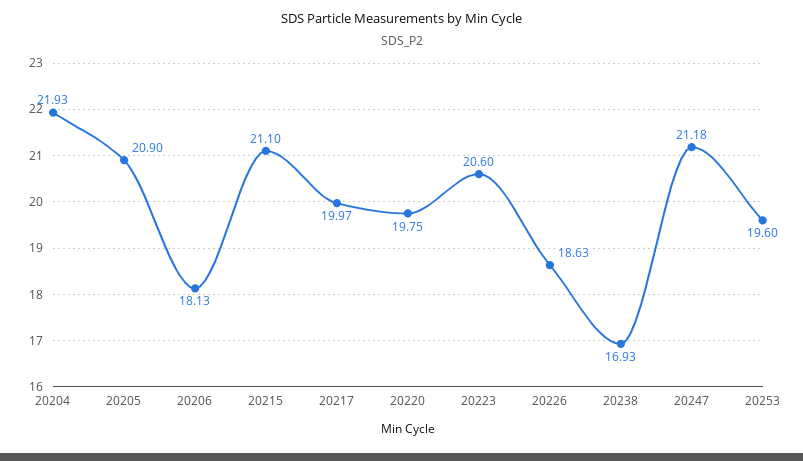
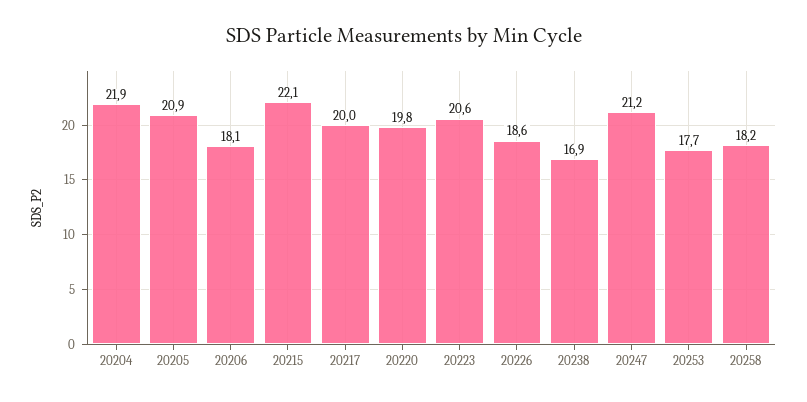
20215: 21.1 -> 22.1
20253: 19.6 -> 17.7
20258: none -> 18.2

